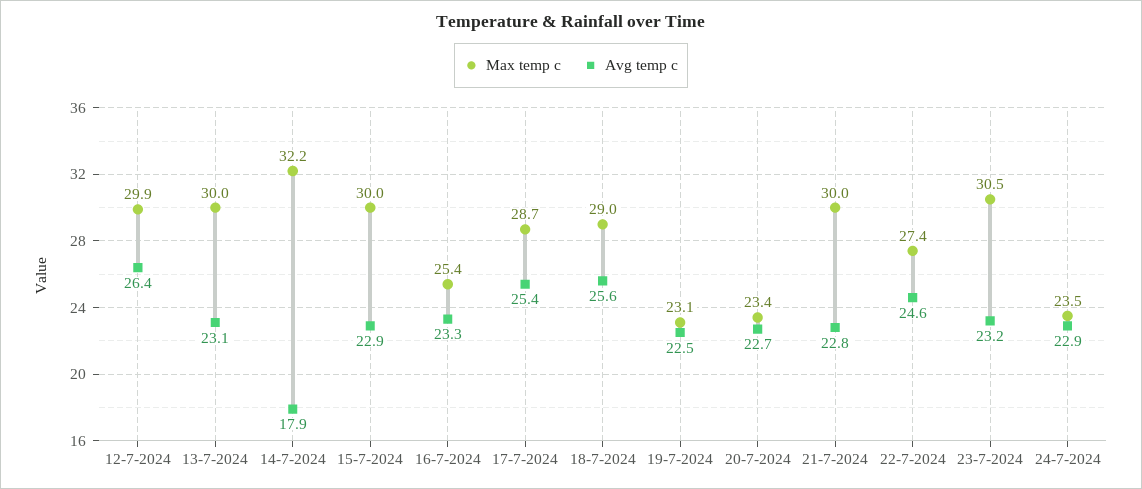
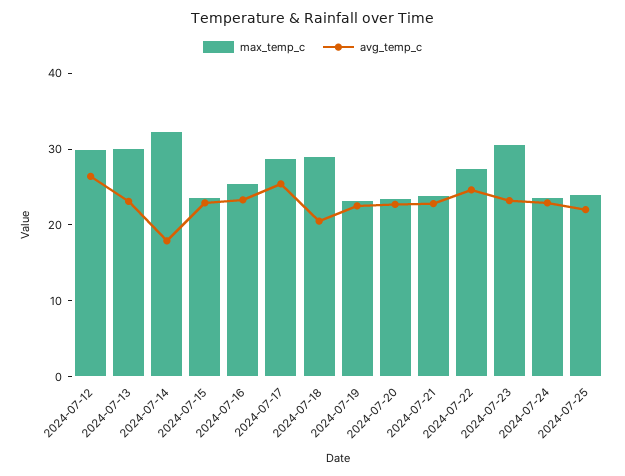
Max temp c, 15-7-2024: 30 -> 24
Avg temp c, 18-7-2024: 25.6 -> 20
Max temp c, 21-7-2024: 30 -> 24
Max temp c, 2024-07-25: none -> 24
Avg temp c, 2024-07-25: none -> 22

